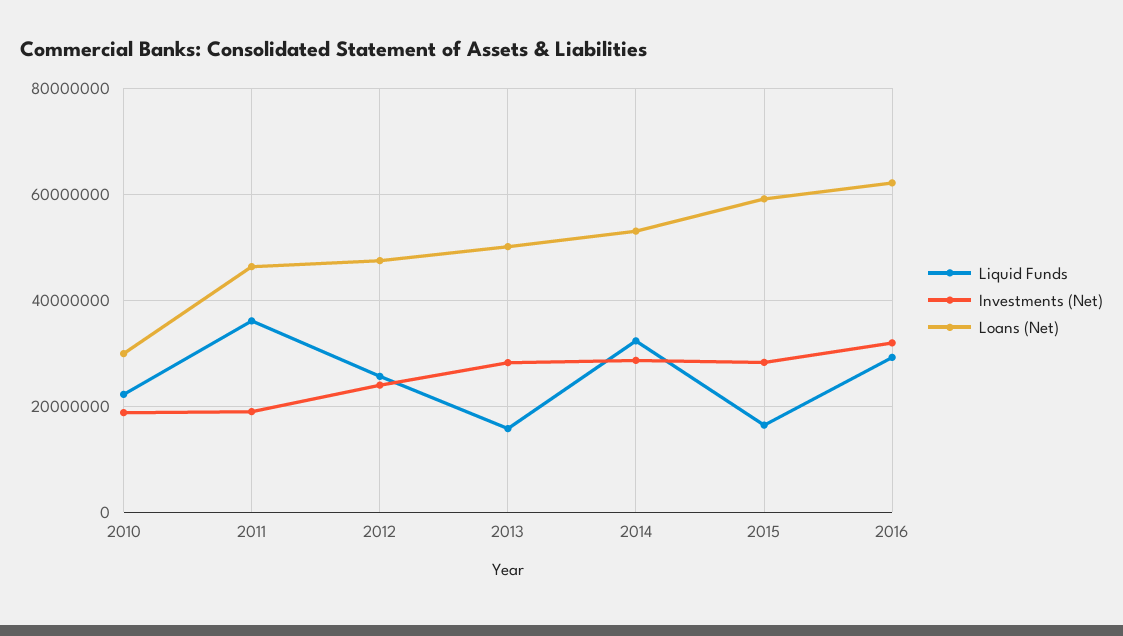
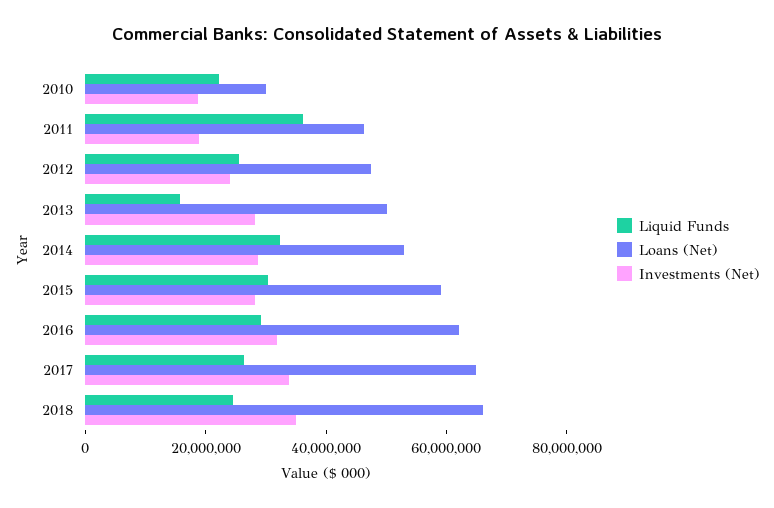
Liquid Funds, 2015: 16000000 -> 30000000
Liquid Funds, 2017: none -> 25000000
Loans (Net), 2017: none -> 65000000
Investments (Net), 2017: none -> 35000000
Liquid Funds, 2018: none -> 25000000
Loans (Net), 2018: none -> 65000000
Investments (Net), 2018: none -> 35000000

